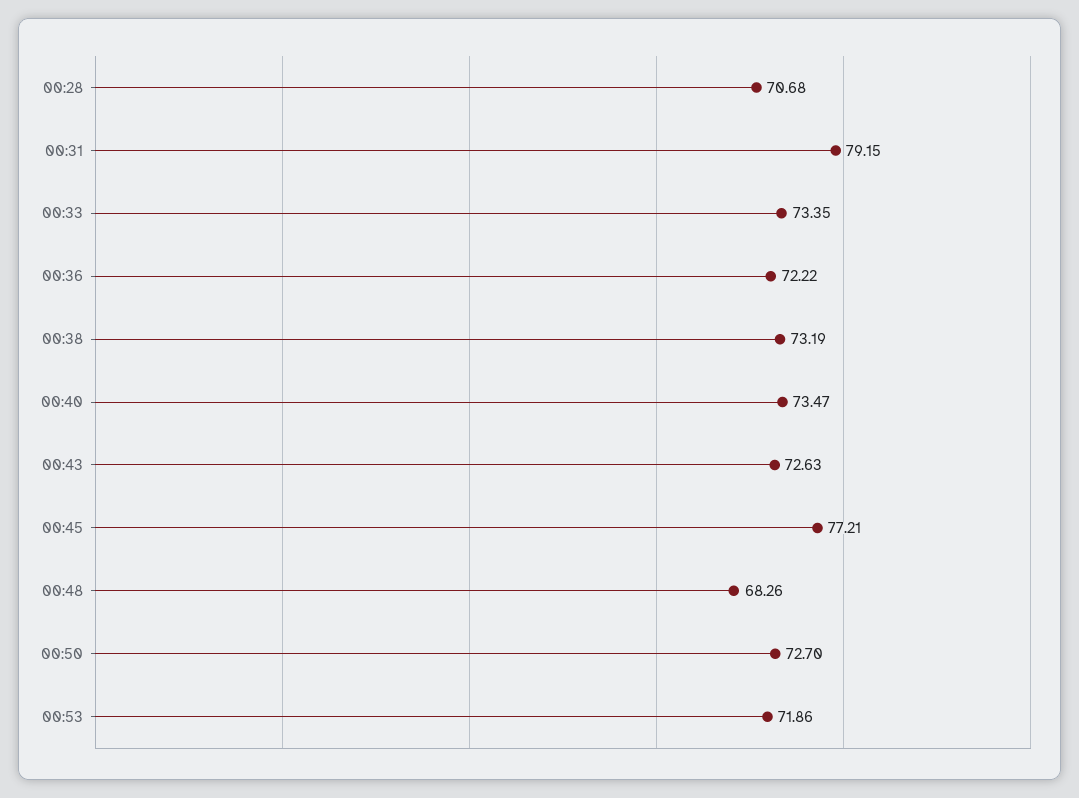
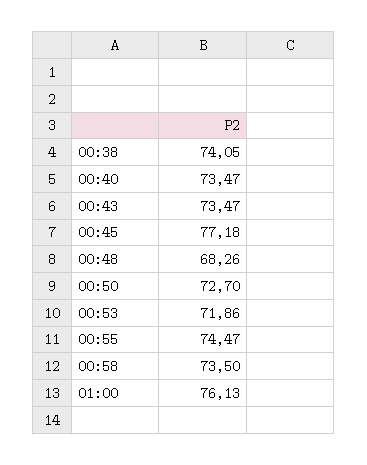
00:28: 70.68 -> none
00:31: 79.15 -> none
00:33: 73.35 -> none
00:36: 72.22 -> none
00:38: 73.19 -> 74.05
00:43: 72.63 -> 73.47
00:45: 77.21 -> 77.18
00:55: none -> 74.47
00:58: none -> 73.5
01:00: none -> 76.13

